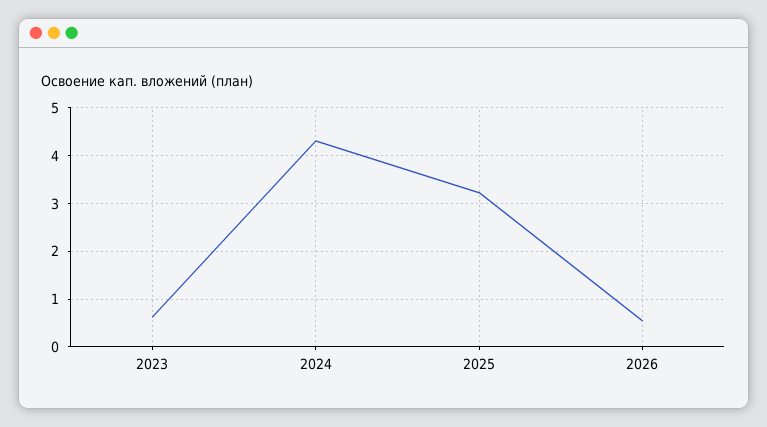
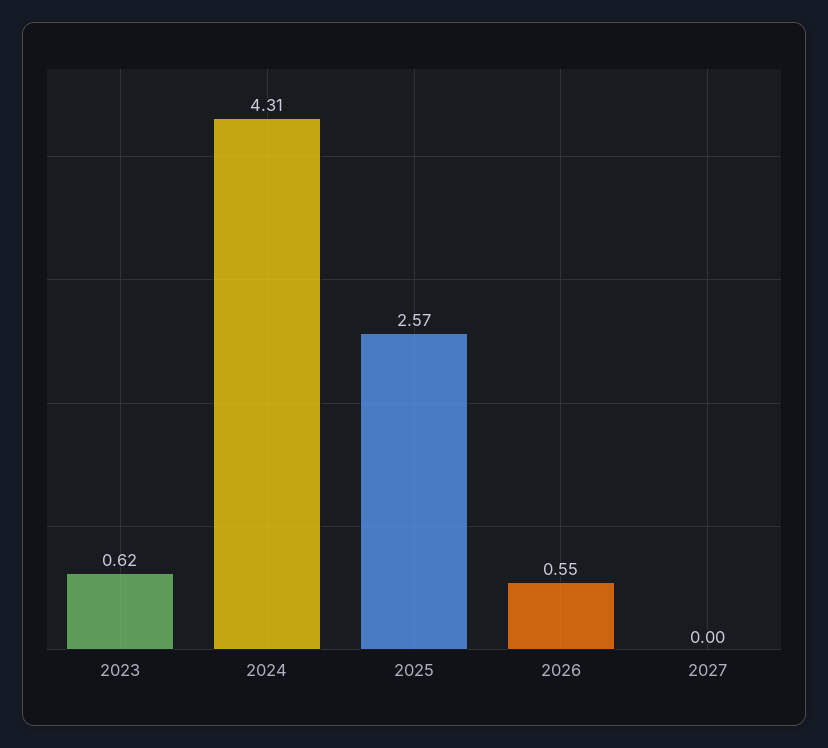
2025: 3.2 -> 2.57
2027: none -> 0

